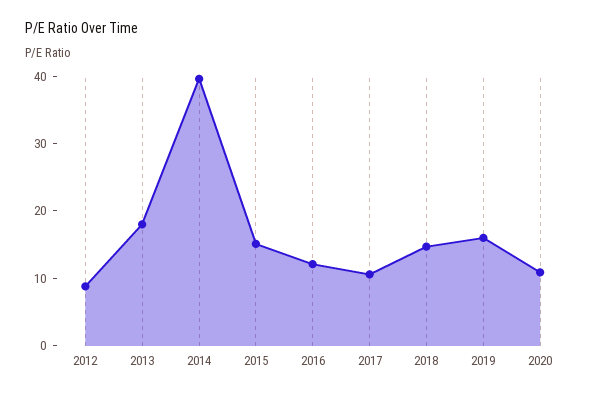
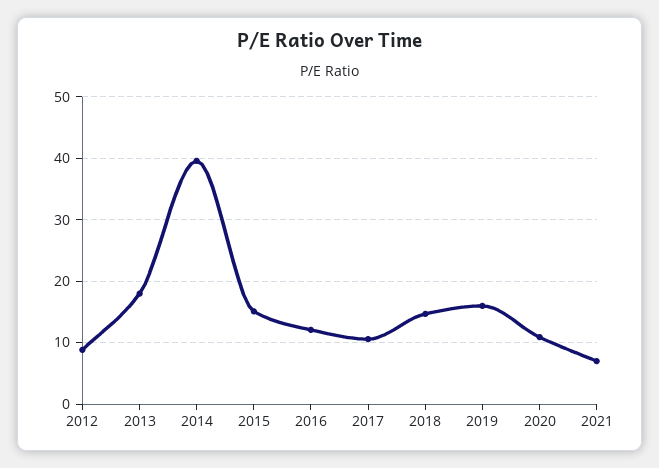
2021: none -> 7

